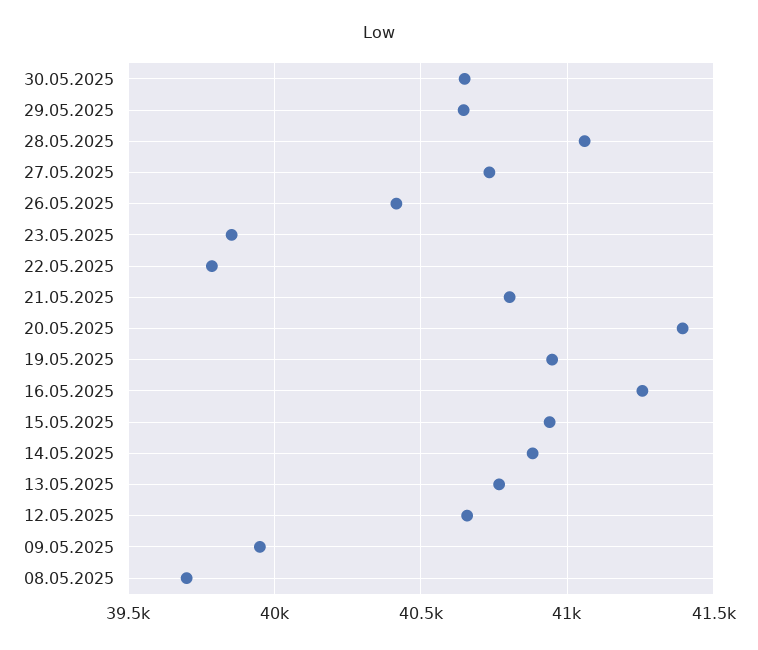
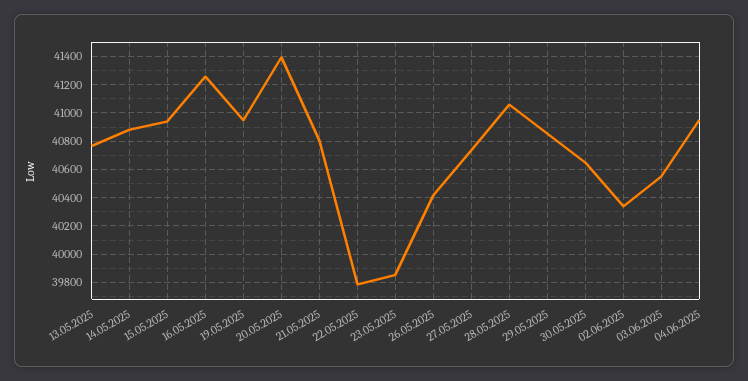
29.05.2025: 40650 -> 40850
12.05.2025: 40650 -> none
09.05.2025: 39950 -> none
08.05.2025: 39700 -> none
02.06.2025: none -> 40350
03.06.2025: none -> 40550
04.06.2025: none -> 40950

